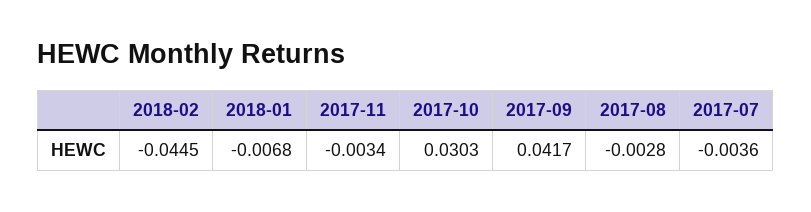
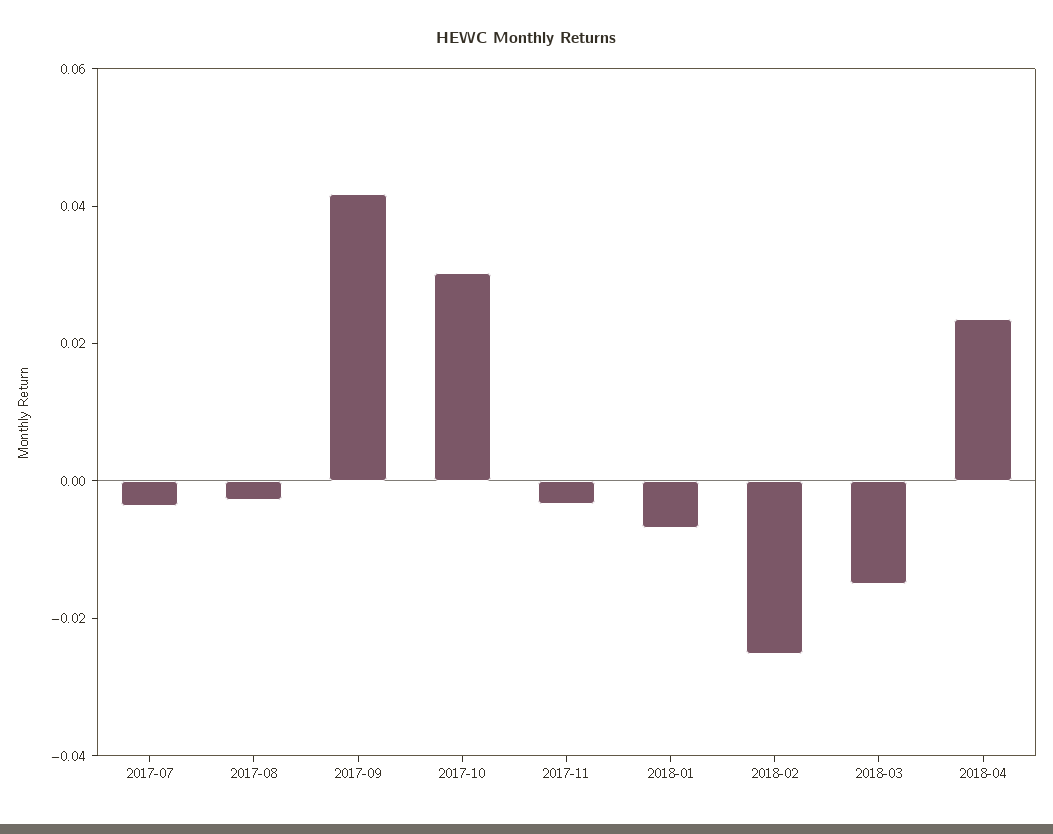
2018-02: -0.0445 -> -0.025
2018-03: none -> -0.015
2018-04: none -> 0.025

